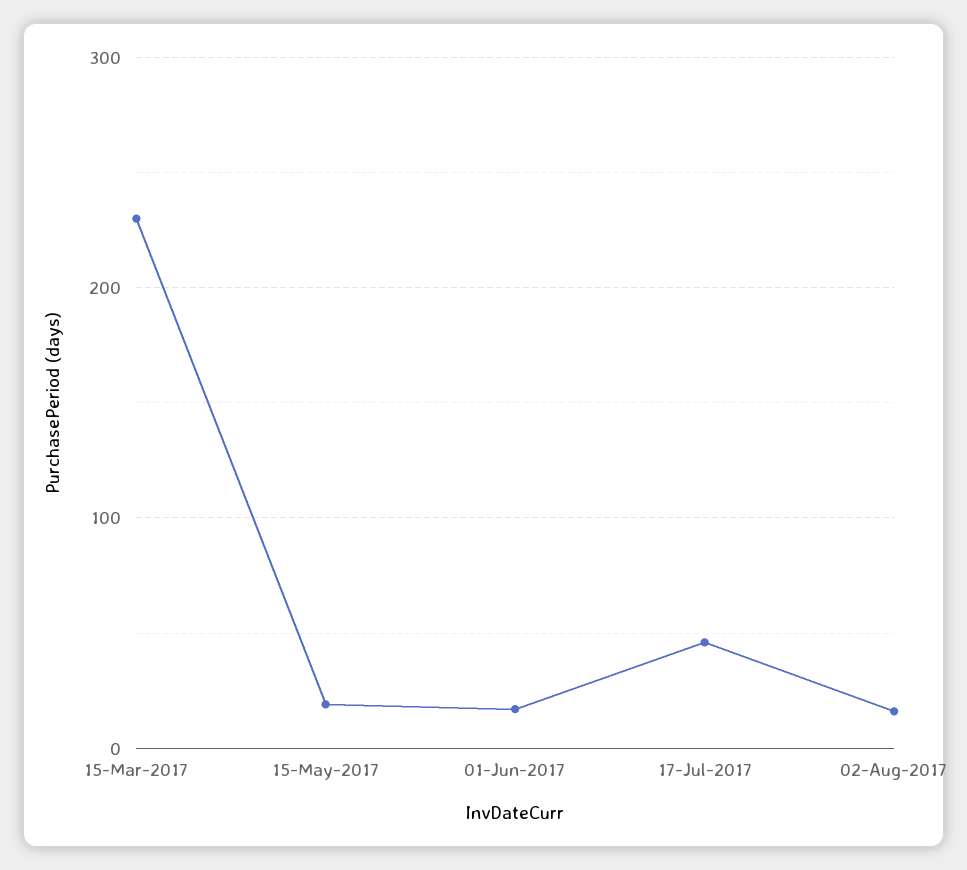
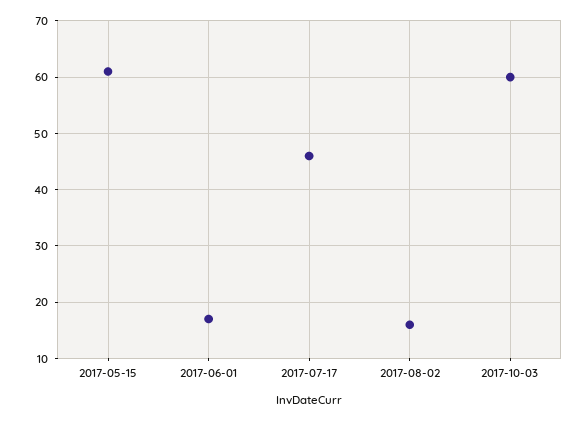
15-Mar-2017: 230 -> none
15-May-2017: 20 -> 60
2017-10-03: none -> 60

